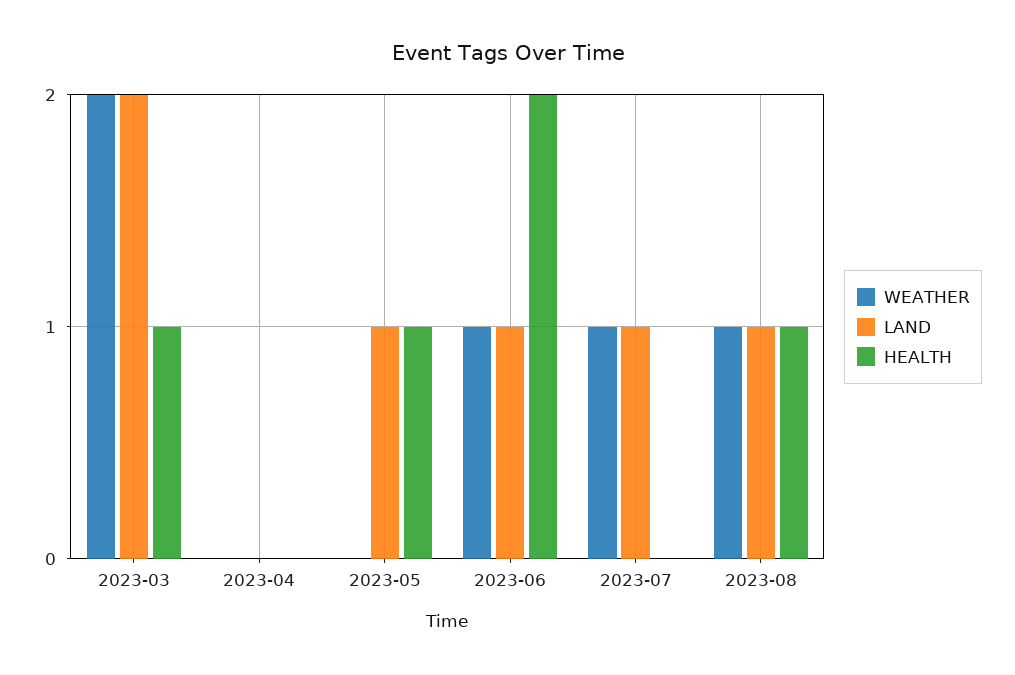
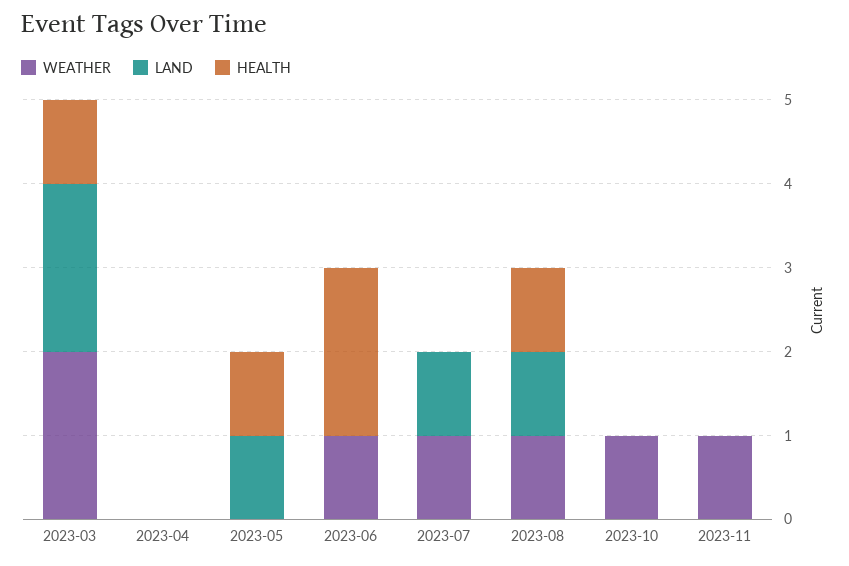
LAND, 2023-06: 1 -> 0
WEATHER, 2023-10: none -> 1
LAND, 2023-10: none -> 0
HEALTH, 2023-10: none -> 0
WEATHER, 2023-11: none -> 1
LAND, 2023-11: none -> 0
HEALTH, 2023-11: none -> 0

